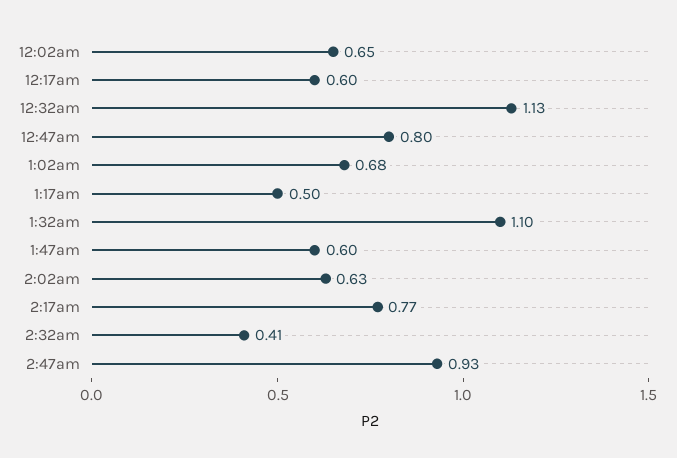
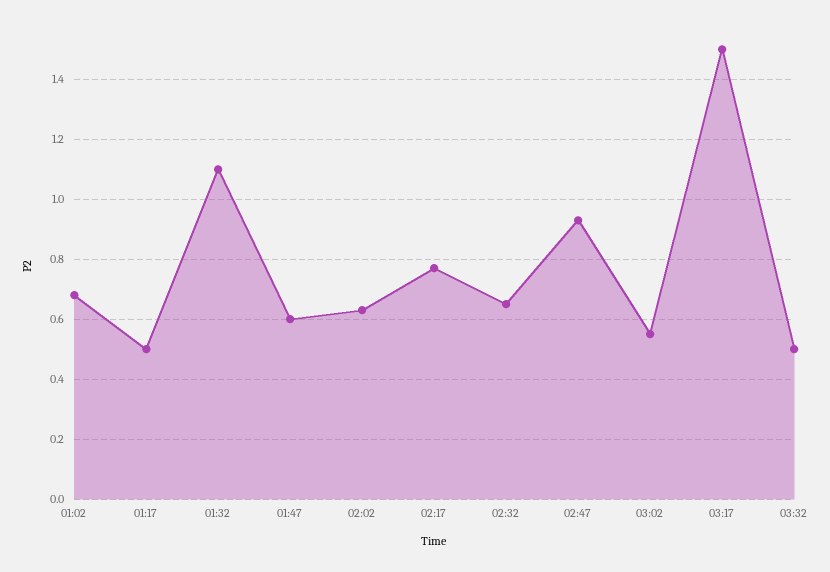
12:02am: 0.65 -> none
12:17am: 0.6 -> none
12:32am: 1.13 -> none
12:47am: 0.8 -> none
2:32am: 0.41 -> 0.65
03:02: none -> 0.55
03:17: none -> 1.5
03:32: none -> 0.5

